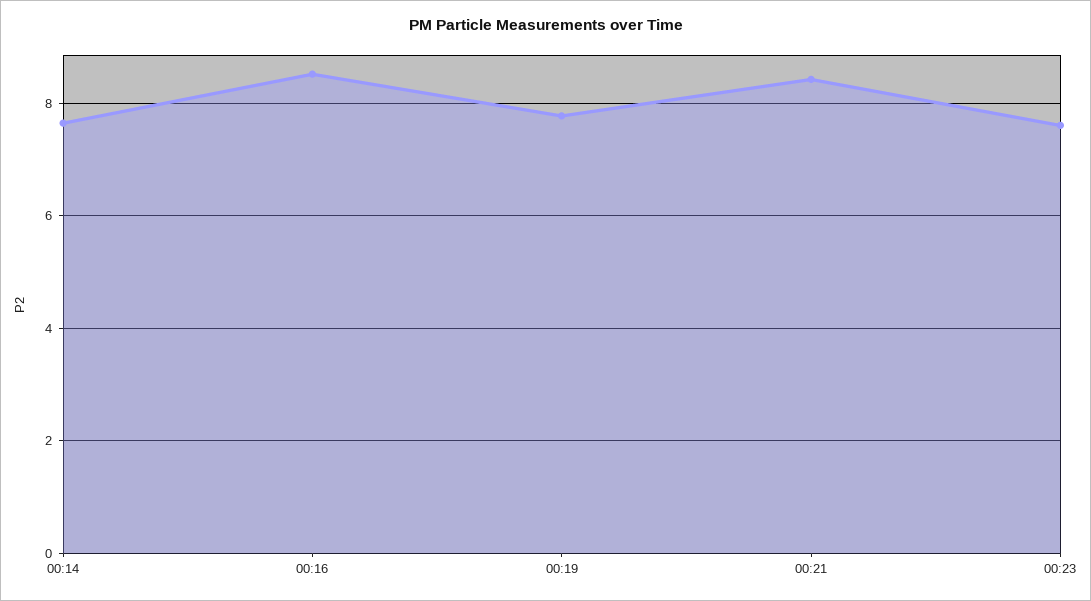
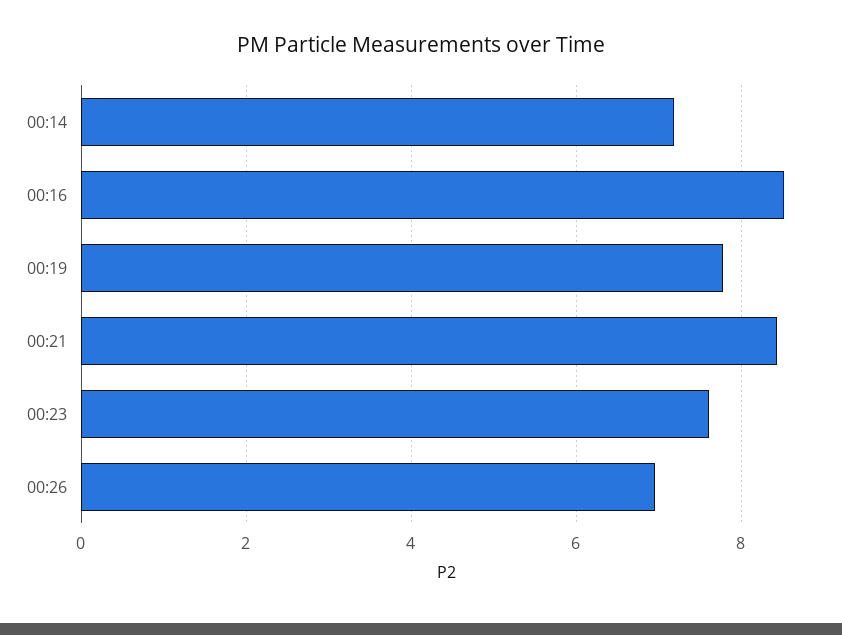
00:14: 7.6 -> 7.2
00:26: none -> 7

